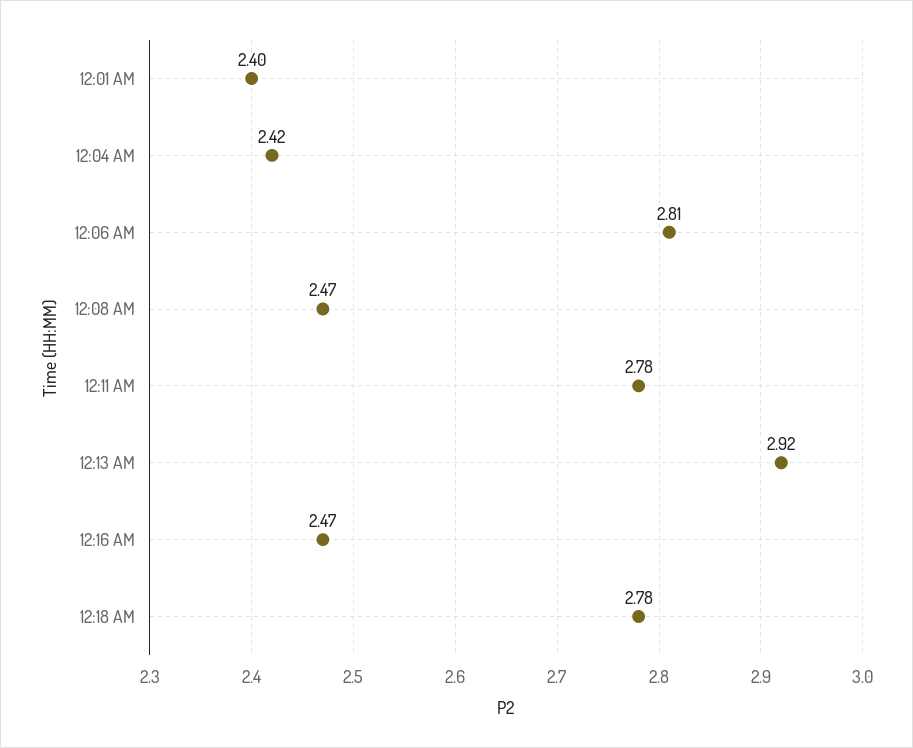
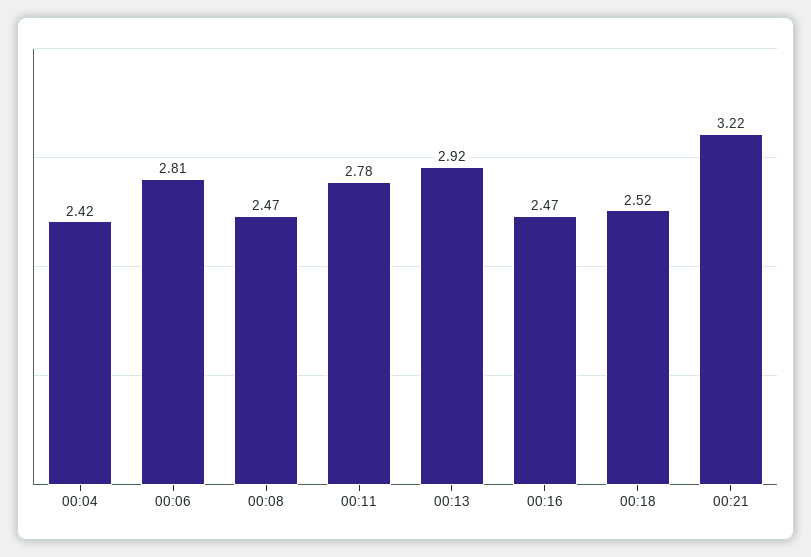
12:01 AM: 2.4 -> none
12:18 AM: 2.78 -> 2.52
00:21: none -> 3.22

